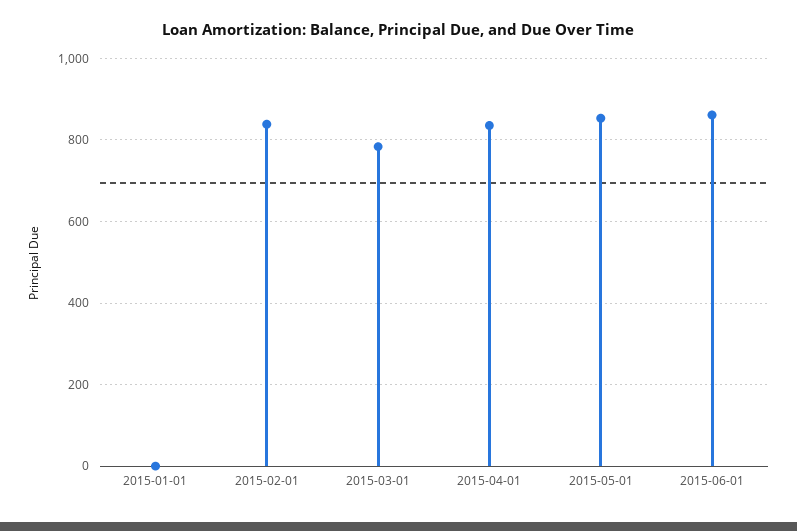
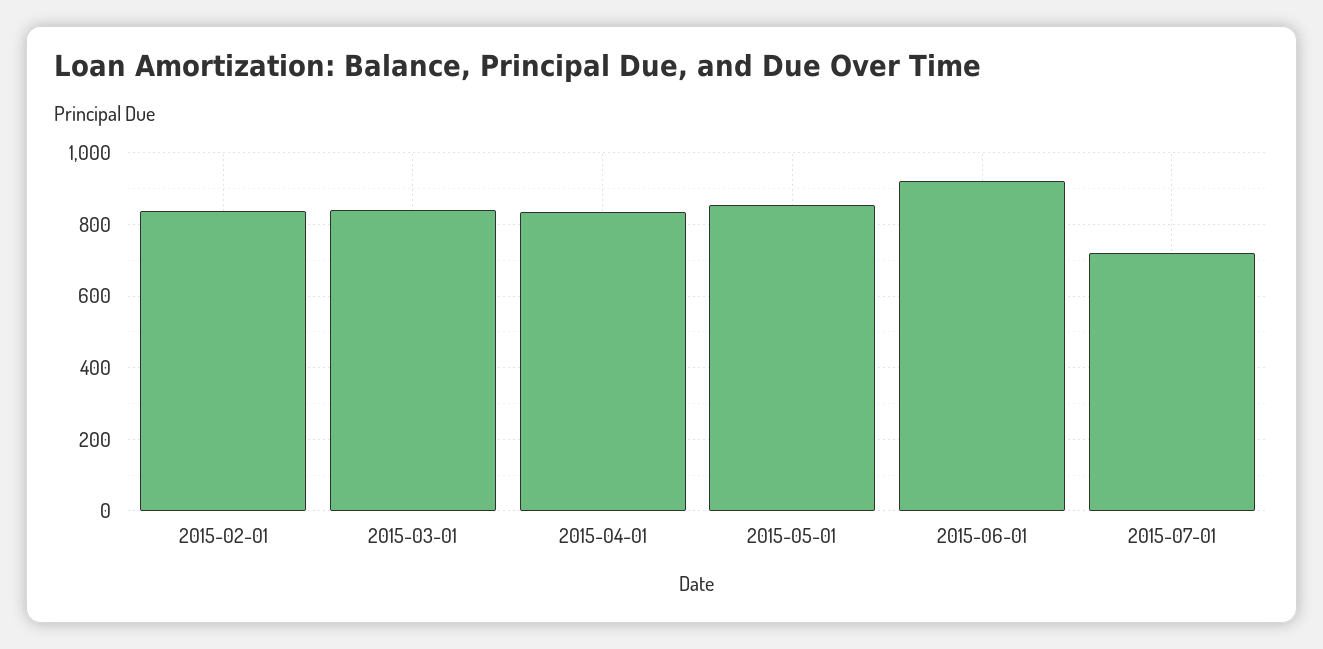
2015-01-01: 0 -> none
2015-03-01: 780 -> 840
2015-06-01: 860 -> 920
2015-07-01: none -> 720

